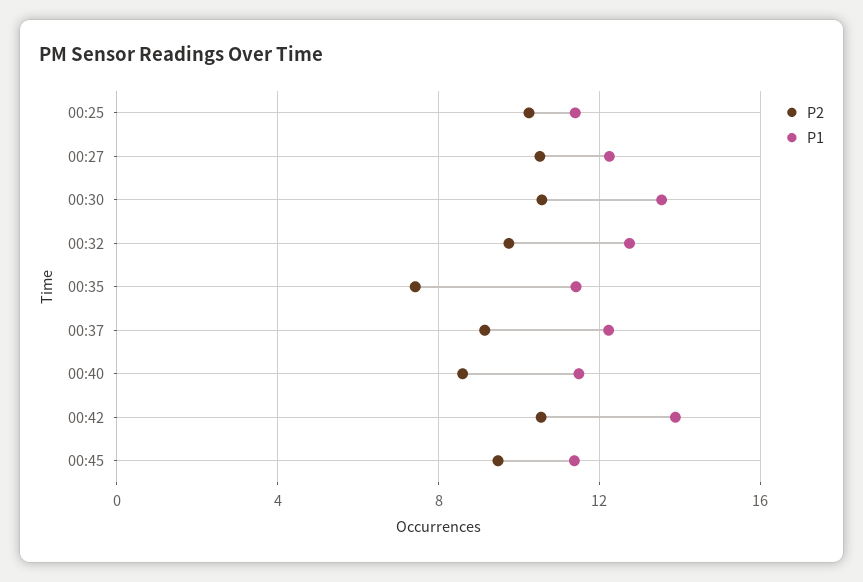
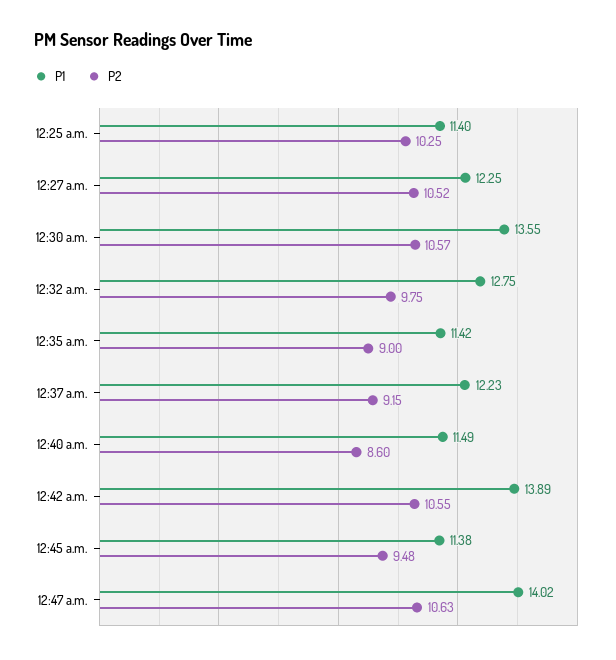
P2, 00:35: 7.5 -> 9
P1, 12:47 a.m.: none -> 14.02
P2, 12:47 a.m.: none -> 10.63

